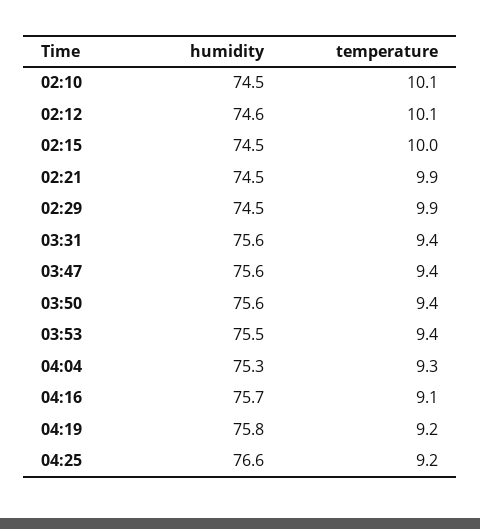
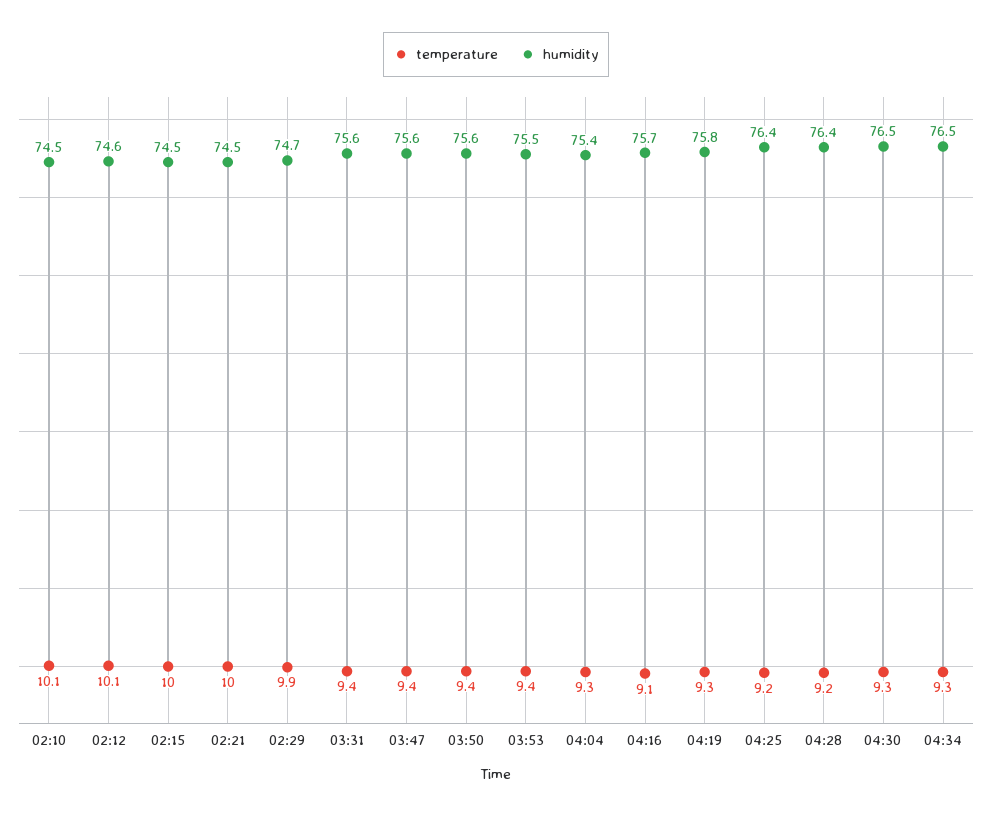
temperature, 02:21: 9.9 -> 10
humidity, 02:29: 74.5 -> 74.7
humidity, 04:04: 75.3 -> 75.4
temperature, 04:19: 9.2 -> 9.3
humidity, 04:25: 76.6 -> 76.4
temperature, 04:28: none -> 9.2
humidity, 04:28: none -> 76.4
temperature, 04:30: none -> 9.3
humidity, 04:30: none -> 76.5
temperature, 04:34: none -> 9.3
humidity, 04:34: none -> 76.5

